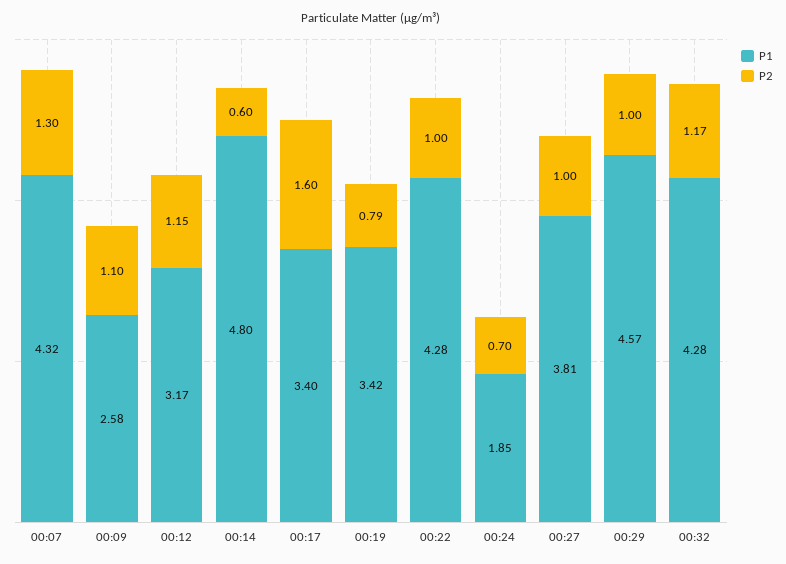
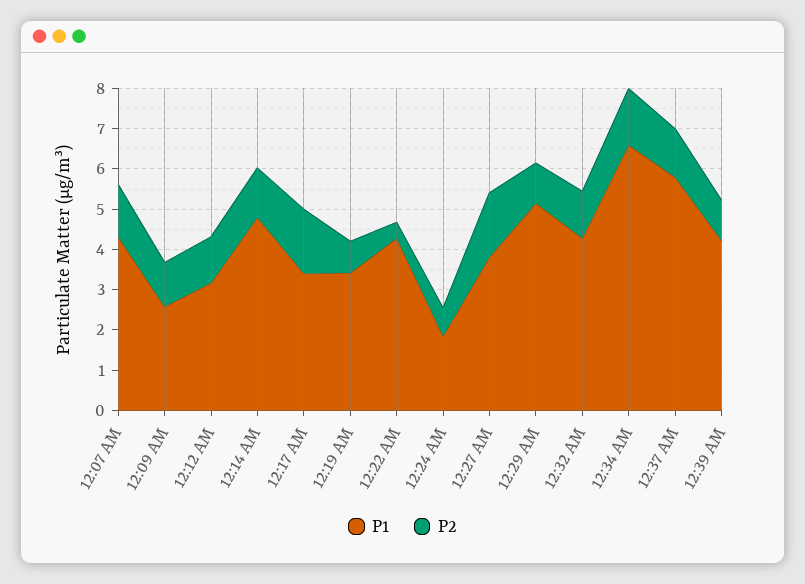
P2, 00:14: 0.6 -> 1.2
P2, 00:22: 1 -> 0.4
P2, 00:27: 1 -> 1.6
P1, 00:29: 4.57 -> 5.2
P1, 12:34 AM: none -> 6.6
P2, 12:34 AM: none -> 1.4
P1, 12:37 AM: none -> 5.8
P2, 12:37 AM: none -> 1.2
P1, 12:39 AM: none -> 4.2
P2, 12:39 AM: none -> 1

